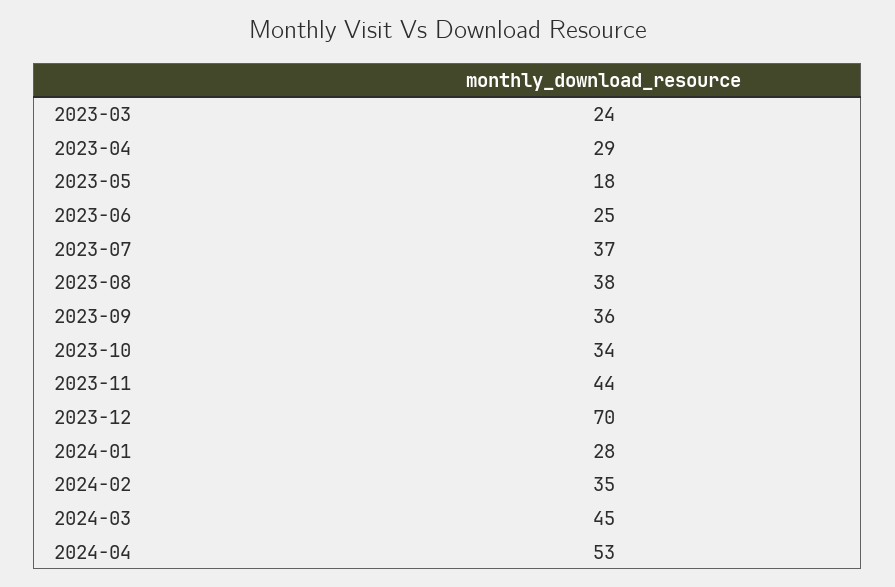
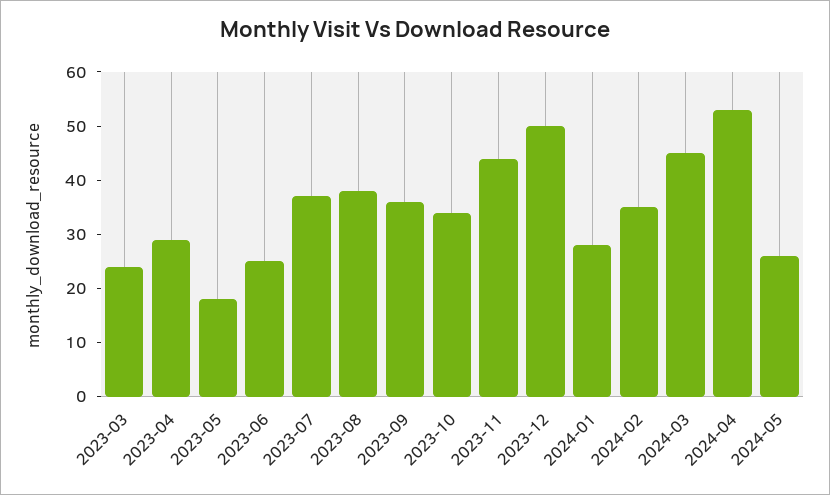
2023-12: 70 -> 50
2024-05: none -> 25

